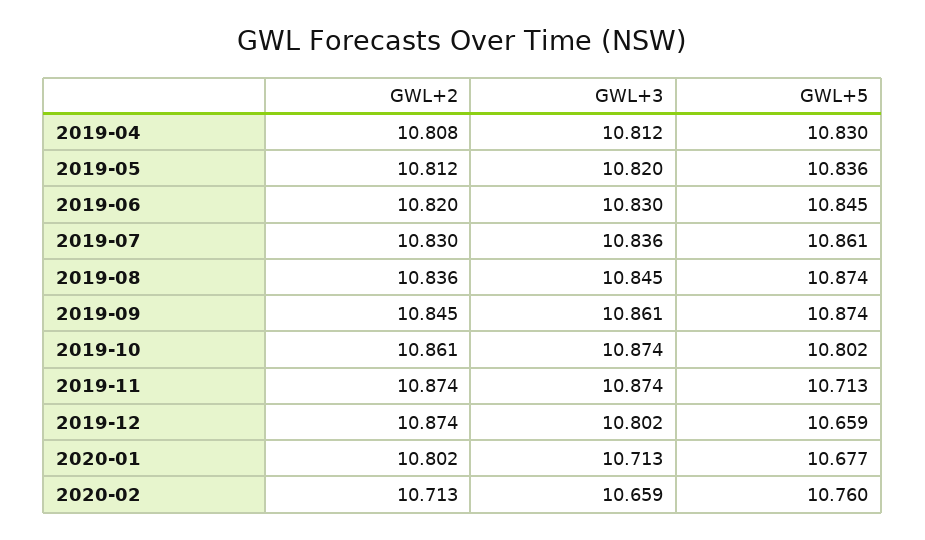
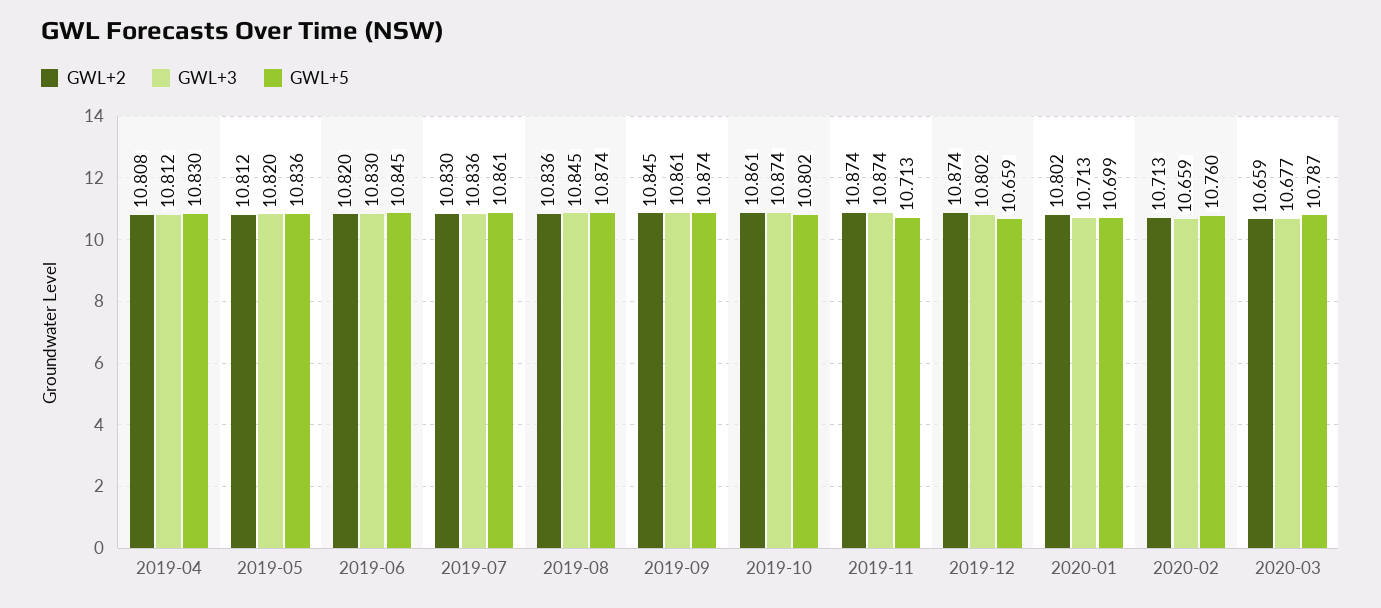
GWL+5, 2020-01: 10.677 -> 10.699
GWL+2, 2020-03: none -> 10.659
GWL+3, 2020-03: none -> 10.677
GWL+5, 2020-03: none -> 10.787

